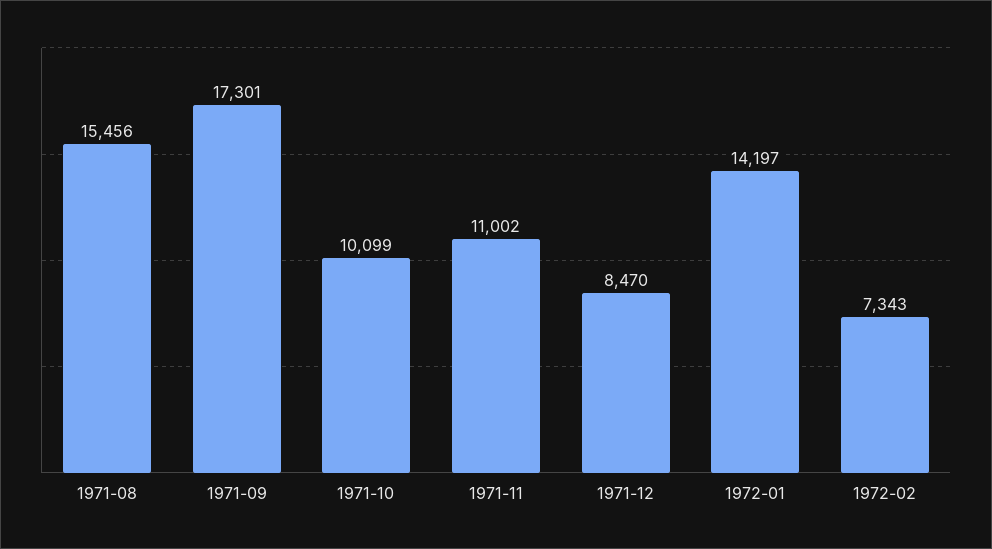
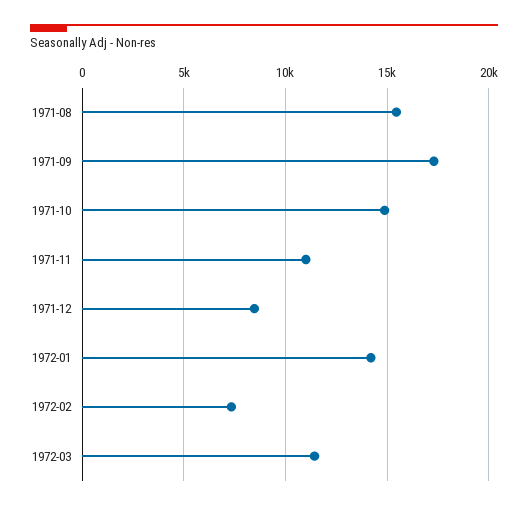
1971-10: 10099 -> 15000
1972-03: none -> 11500

